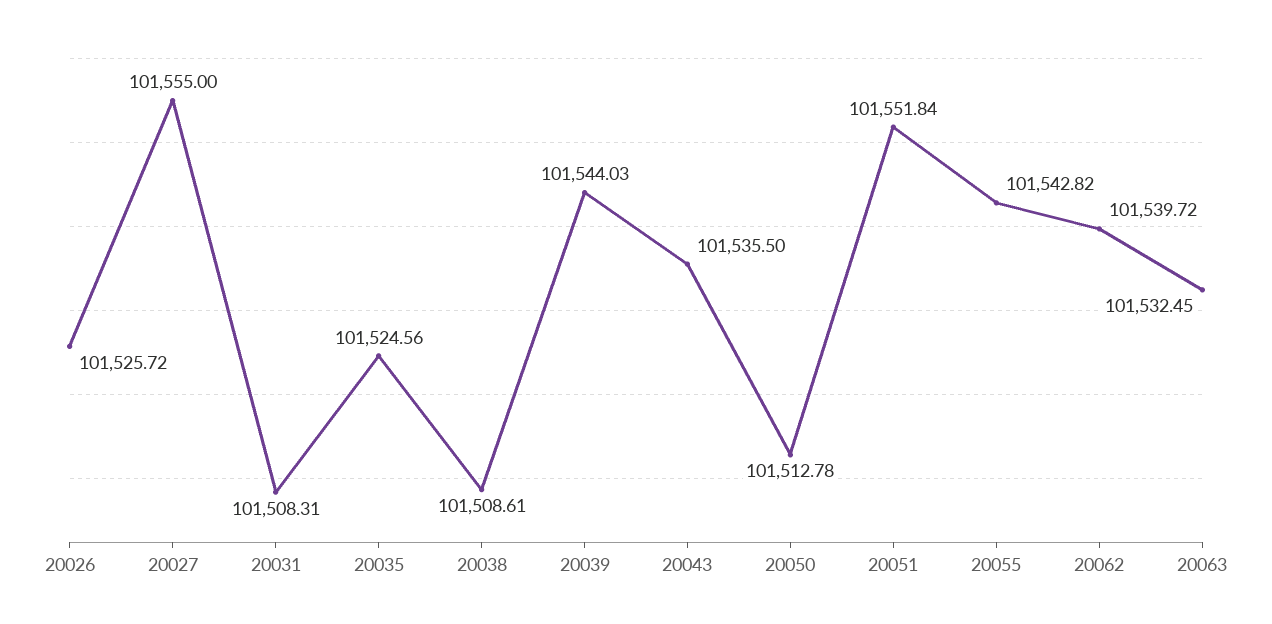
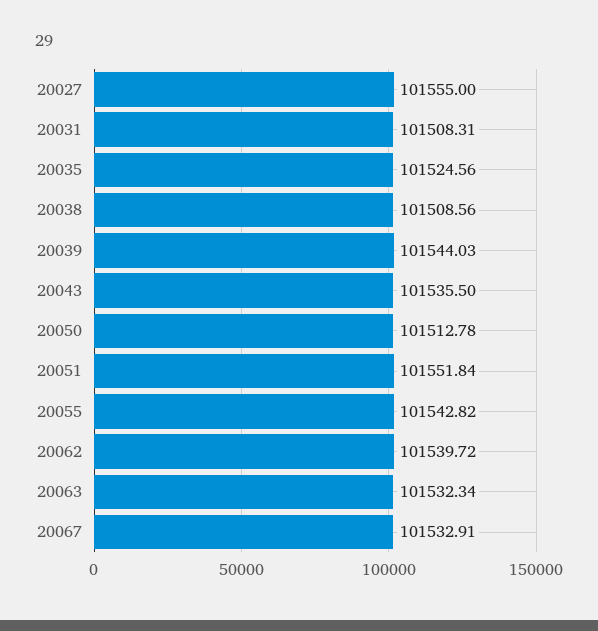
20026: 101525.72 -> none
20038: 101508.61 -> 101508.56
20063: 101532.45 -> 101532.34
20067: none -> 101532.91

